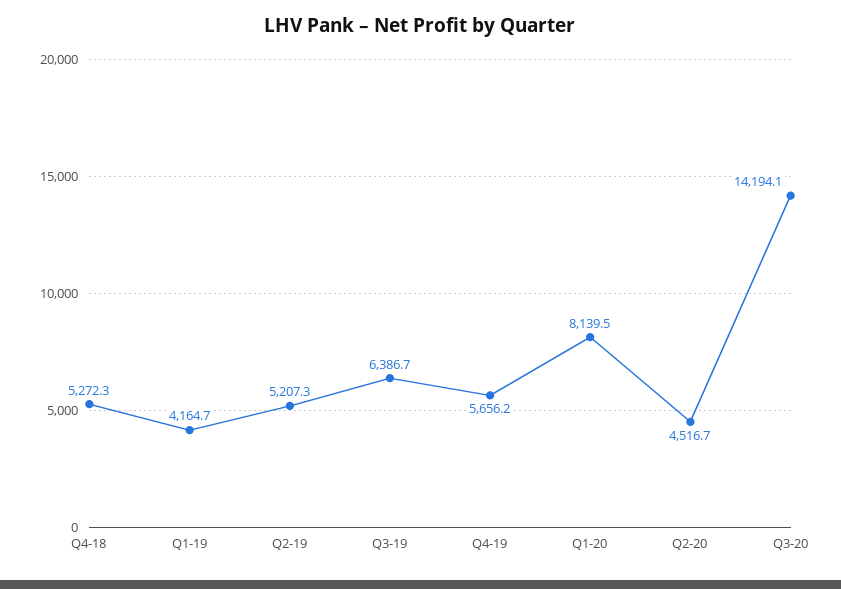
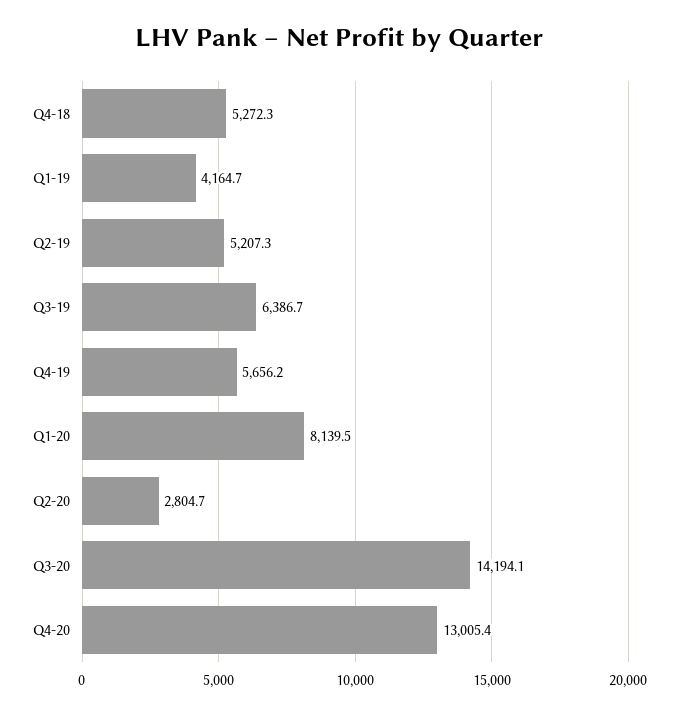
Q2-20: 4516.7 -> 2804.7
Q4-20: none -> 13005.4

